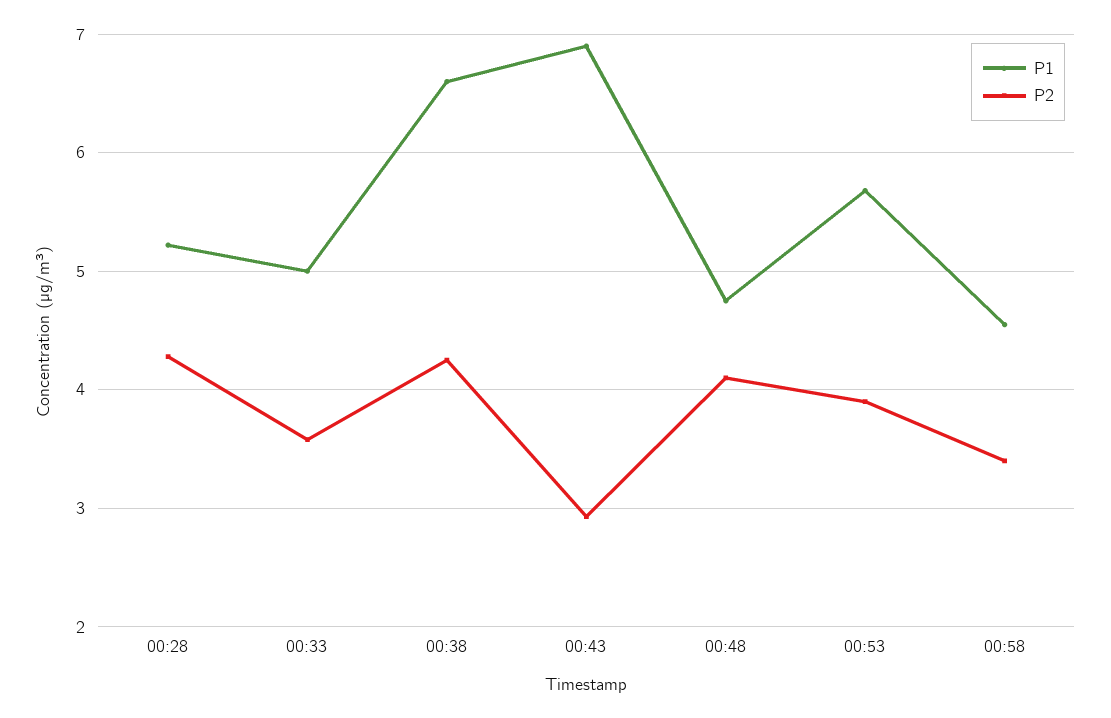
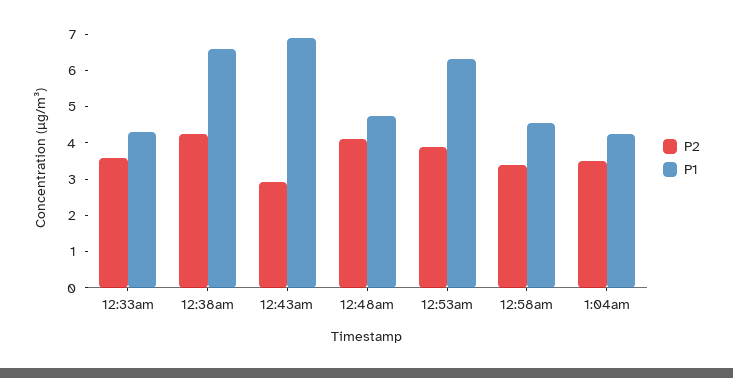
P1, 00:28: 5.2 -> none
P2, 00:28: 4.3 -> none
P1, 00:33: 5 -> 4.25
P1, 00:53: 5.7 -> 6.25
P2, 1:04am: none -> 3.5
P1, 1:04am: none -> 4.25

